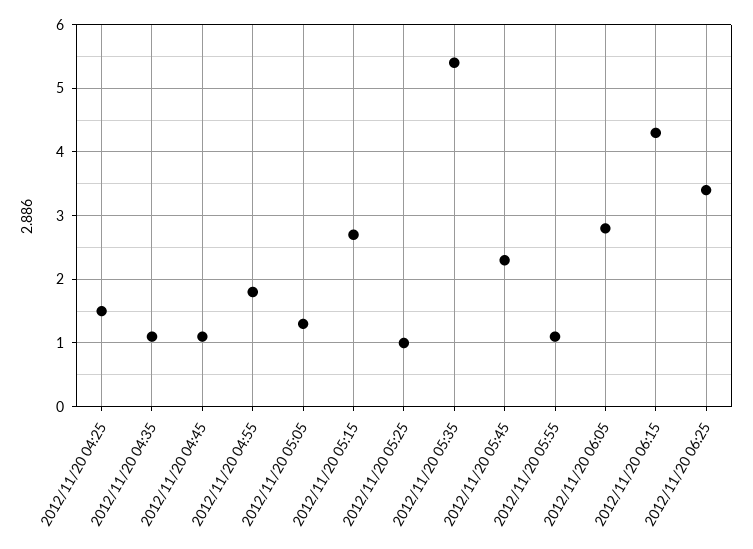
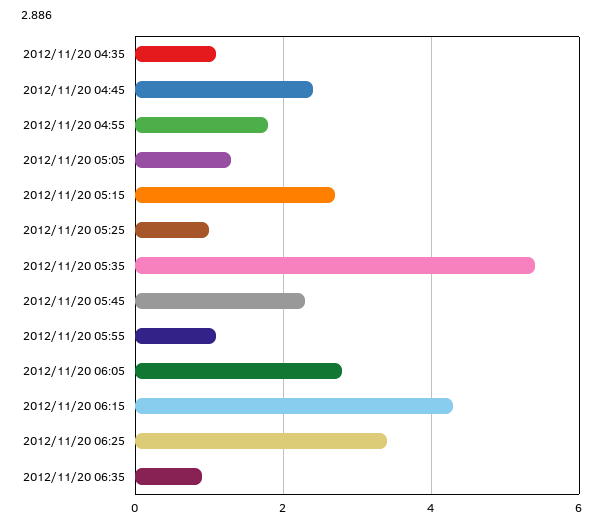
2012/11/20 04:25: 1.5 -> none
2012/11/20 04:45: 1.1 -> 2.5
2012/11/20 06:35: none -> 1

